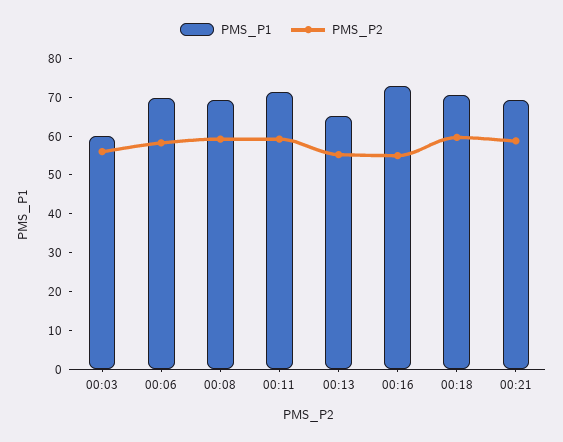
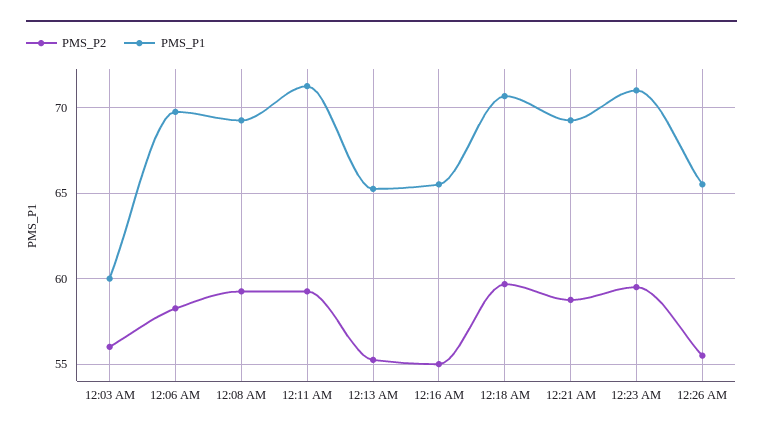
PMS_P1, 00:16: 72.5 -> 65.5
PMS_P2, 12:23 AM: none -> 59.5
PMS_P1, 12:23 AM: none -> 71
PMS_P2, 12:26 AM: none -> 55.5
PMS_P1, 12:26 AM: none -> 65.5

